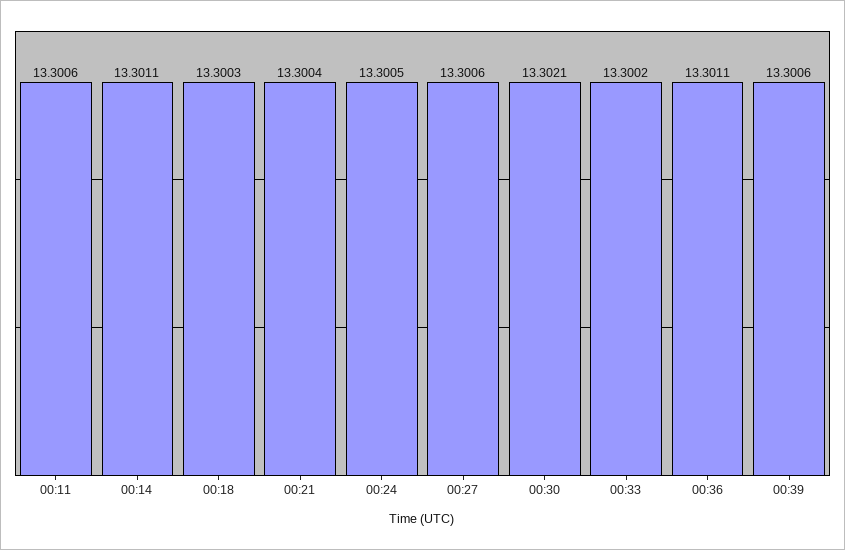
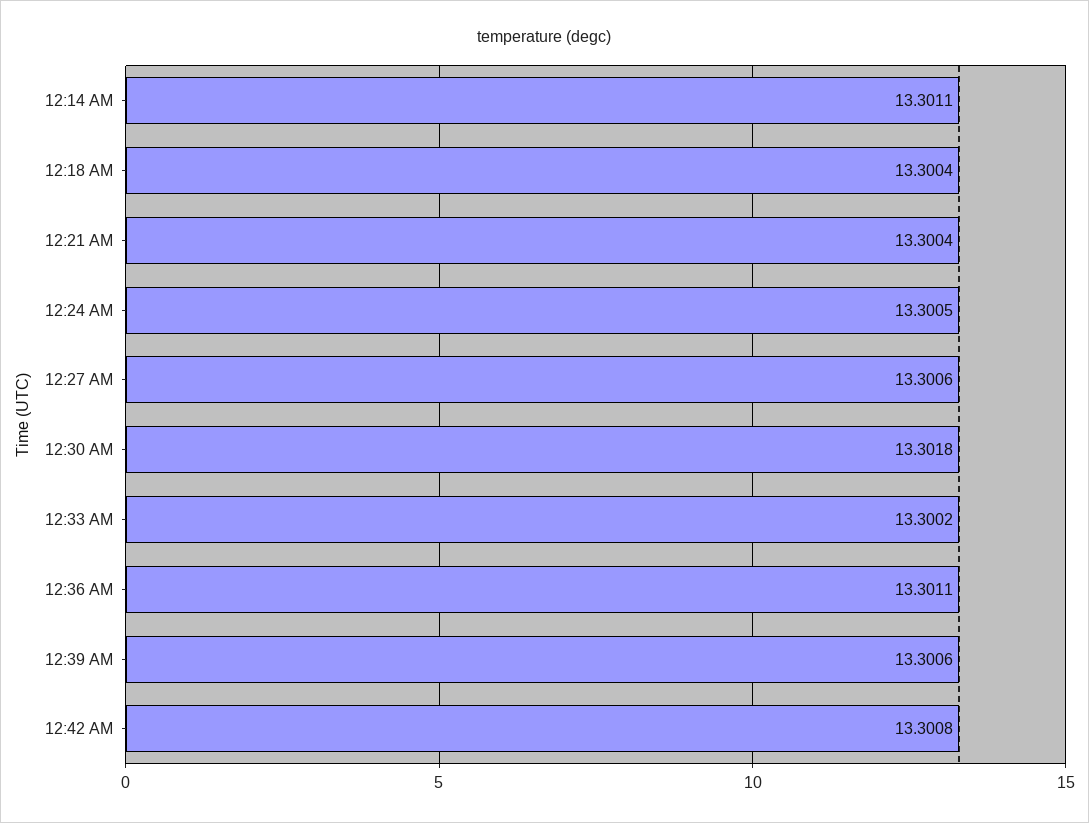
00:11: 13.3006 -> none
00:18: 13.3003 -> 13.3004
00:30: 13.3021 -> 13.3018
12:42 AM: none -> 13.3008

